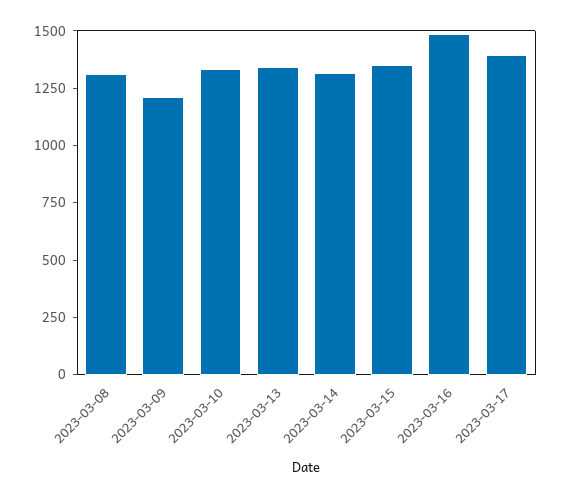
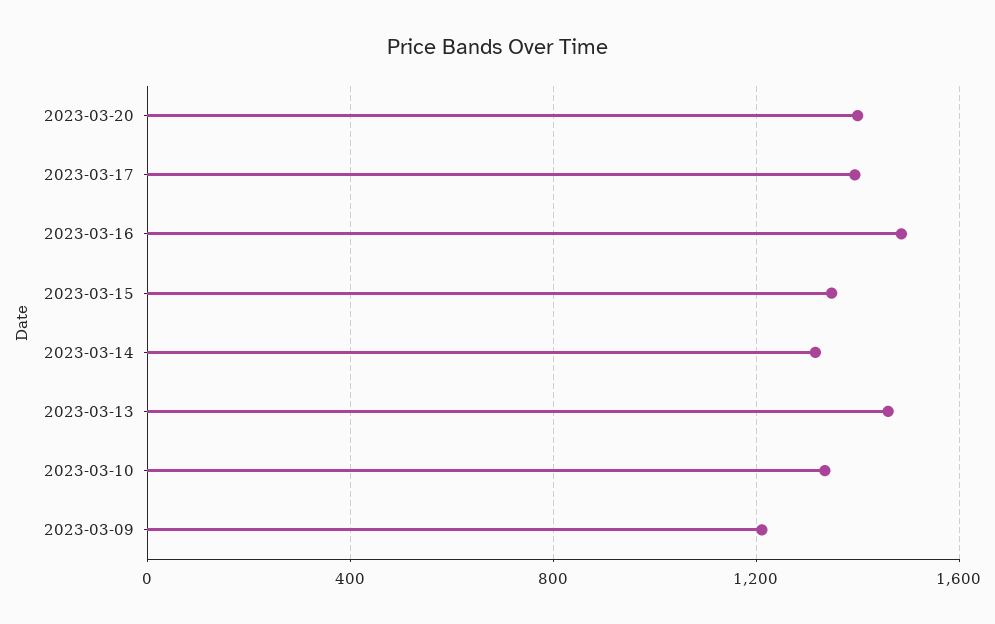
2023-03-08: 1300 -> none
2023-03-13: 1350 -> 1450
2023-03-20: none -> 1400

